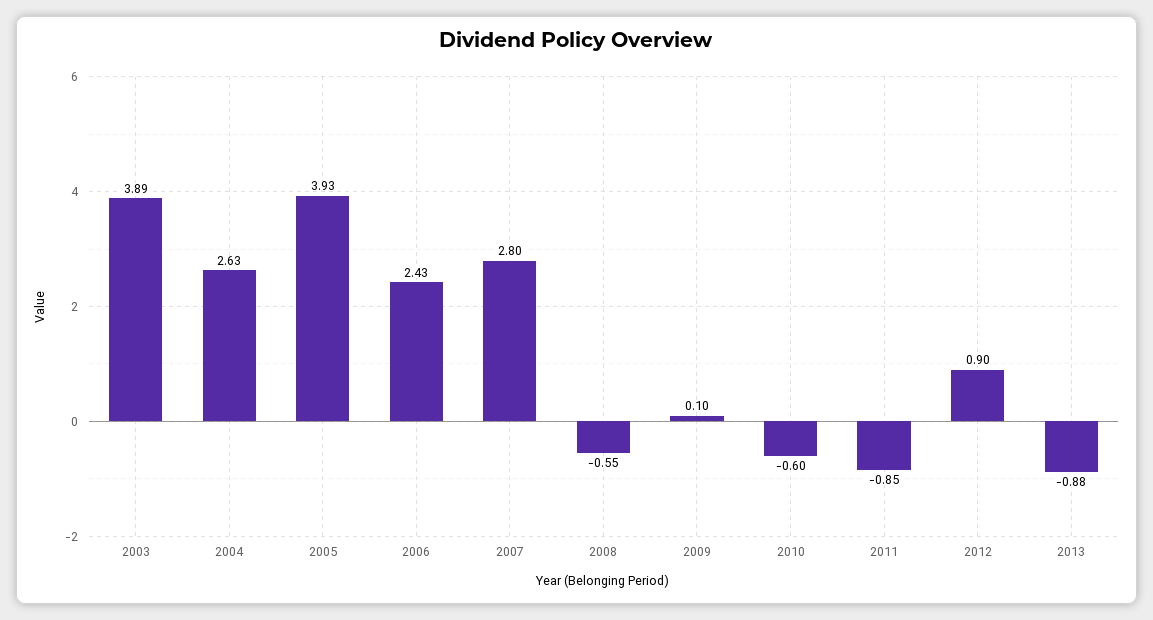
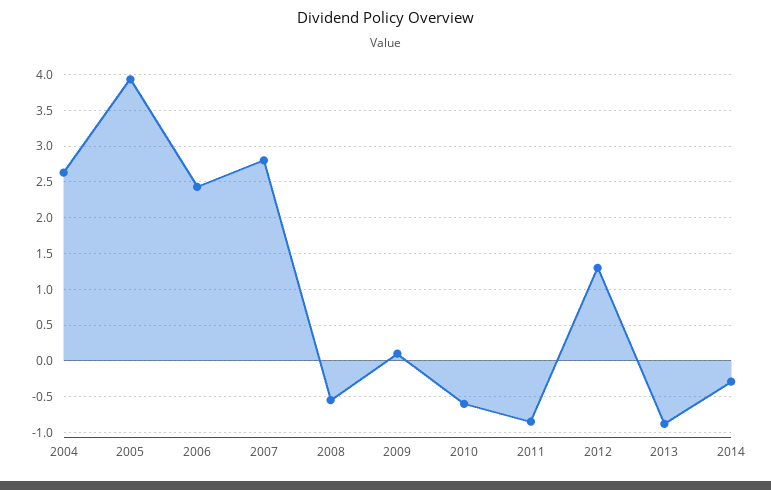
2003: 3.89 -> none
2012: 0.9 -> 1.3
2014: none -> -0.3

